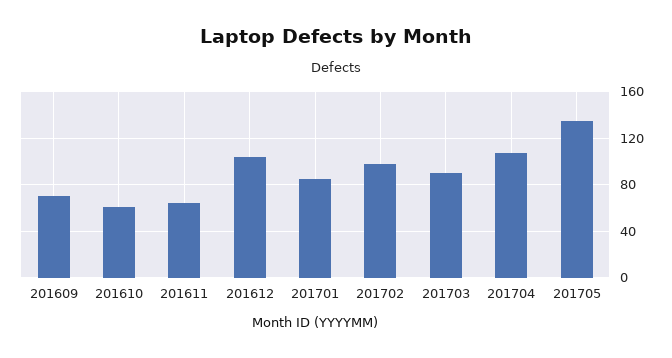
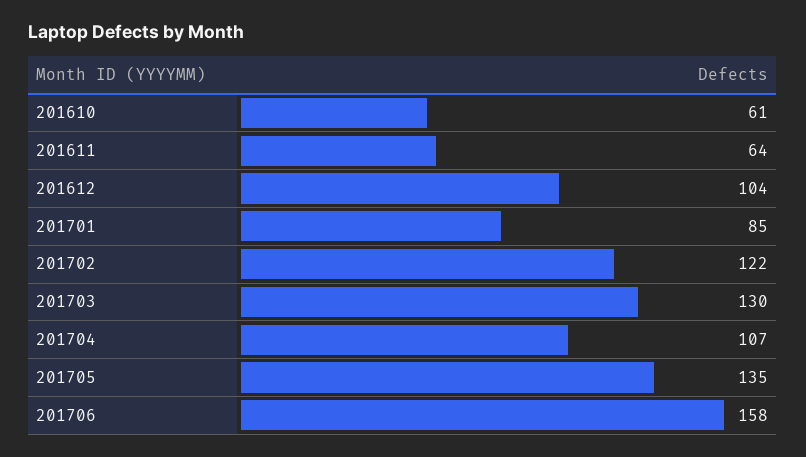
201609: 70 -> none
201702: 100 -> 122
201703: 90 -> 130
201706: none -> 158

